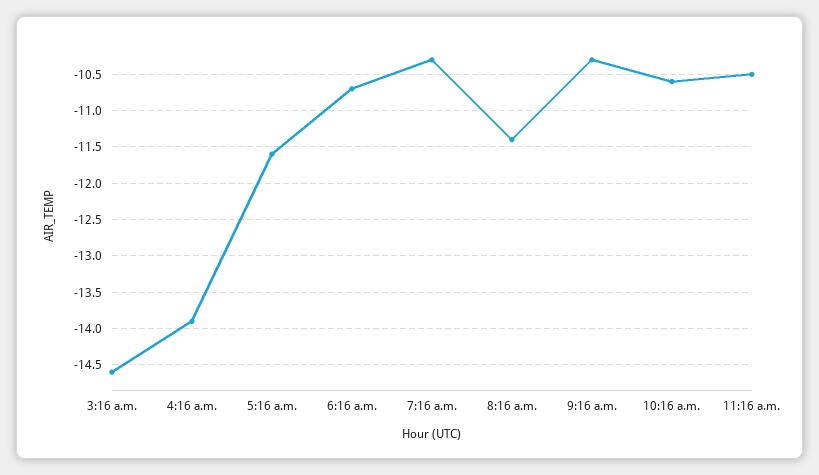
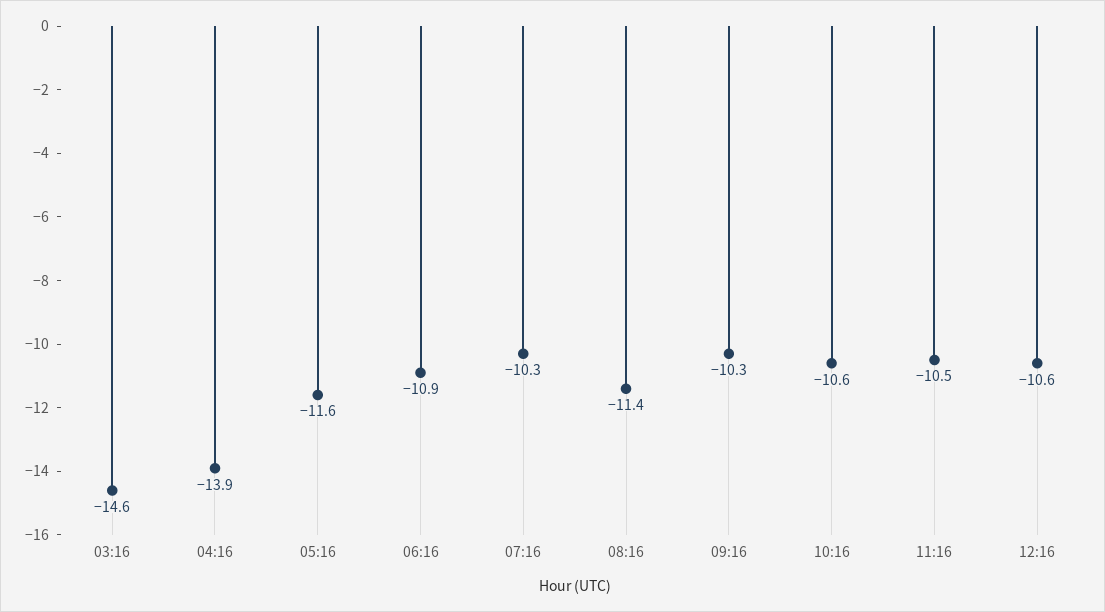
6:16 a.m.: -10.7 -> -10.9
12:16: none -> -10.6

